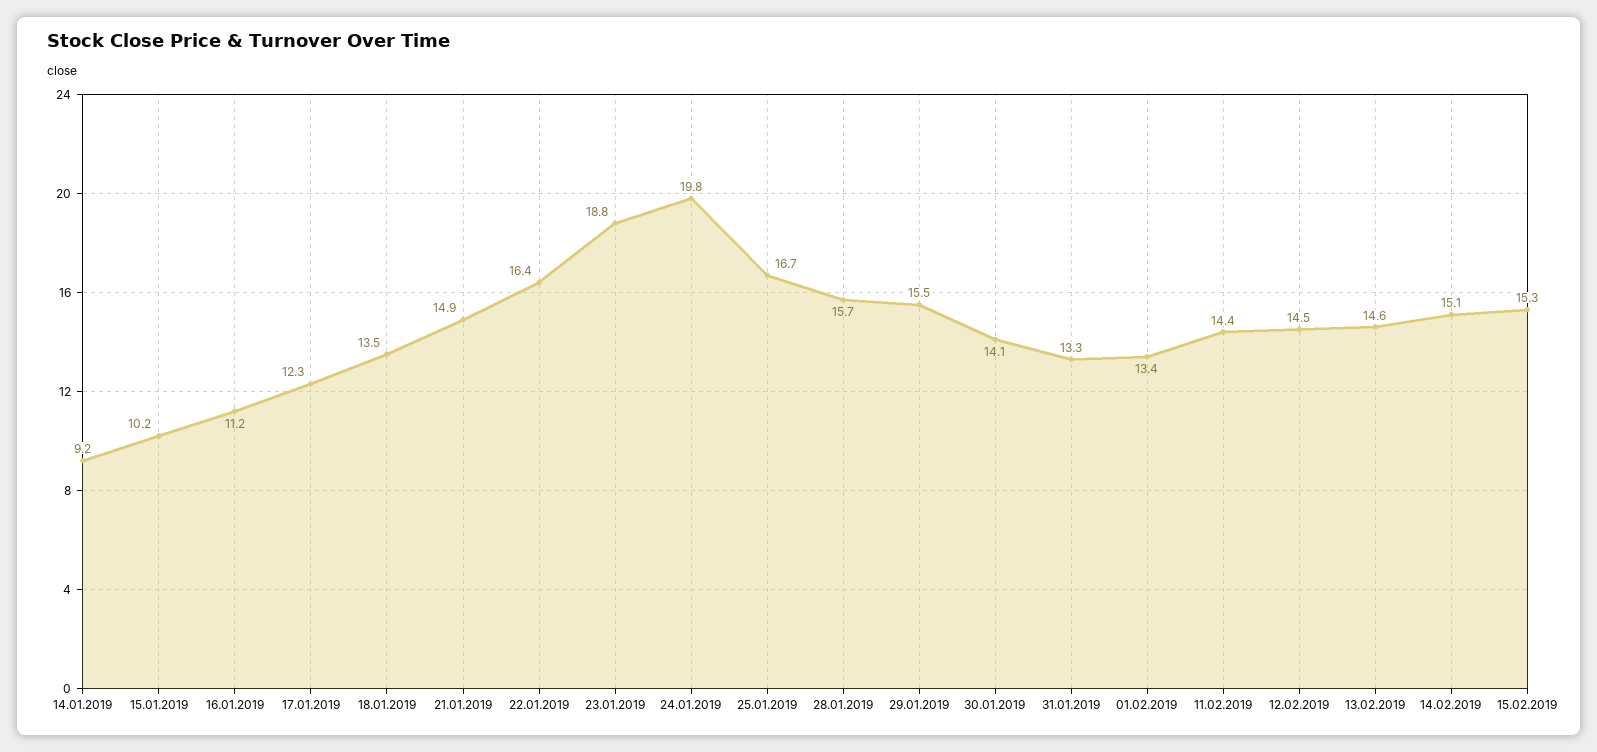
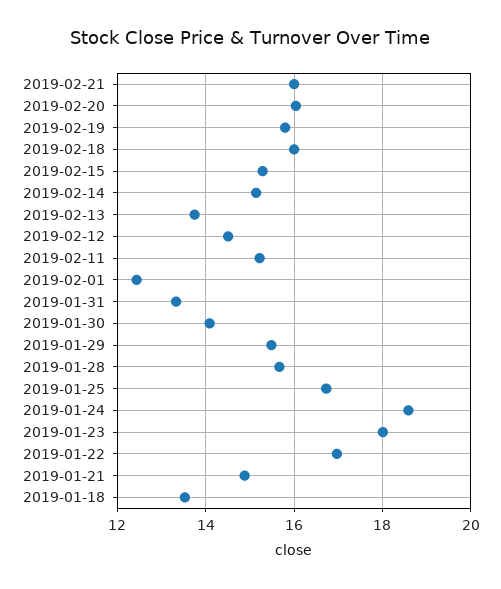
14.01.2019: 9.2 -> none
15.01.2019: 10.2 -> none
16.01.2019: 11.2 -> none
17.01.2019: 12.3 -> none
22.01.2019: 16.4 -> 17
23.01.2019: 18.8 -> 18
24.01.2019: 19.8 -> 18.6
01.02.2019: 13.4 -> 12.4
11.02.2019: 14.4 -> 15.2
13.02.2019: 14.6 -> 13.8
2019-02-21: none -> 16
2019-02-20: none -> 16
2019-02-19: none -> 15.8
2019-02-18: none -> 16

